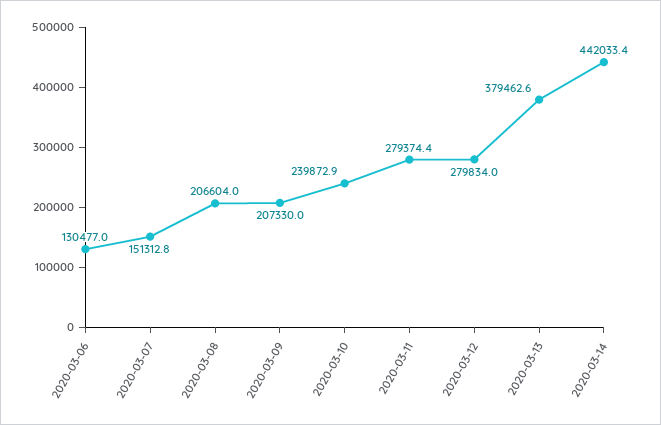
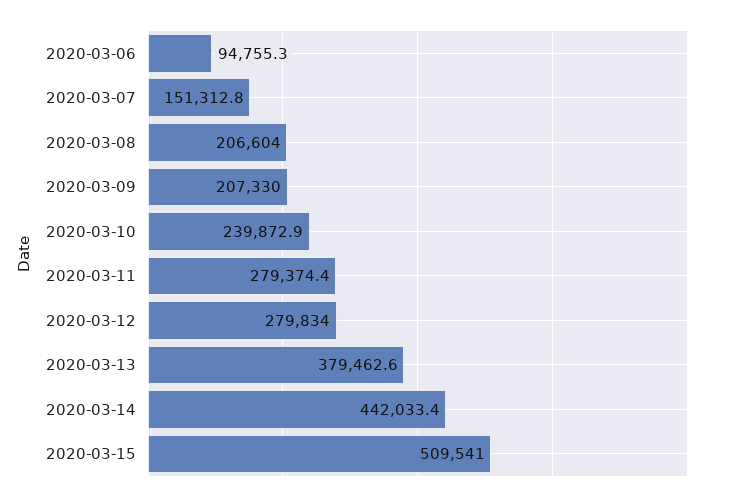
2020-03-06: 130477 -> 94755.3
2020-03-15: none -> 509541

